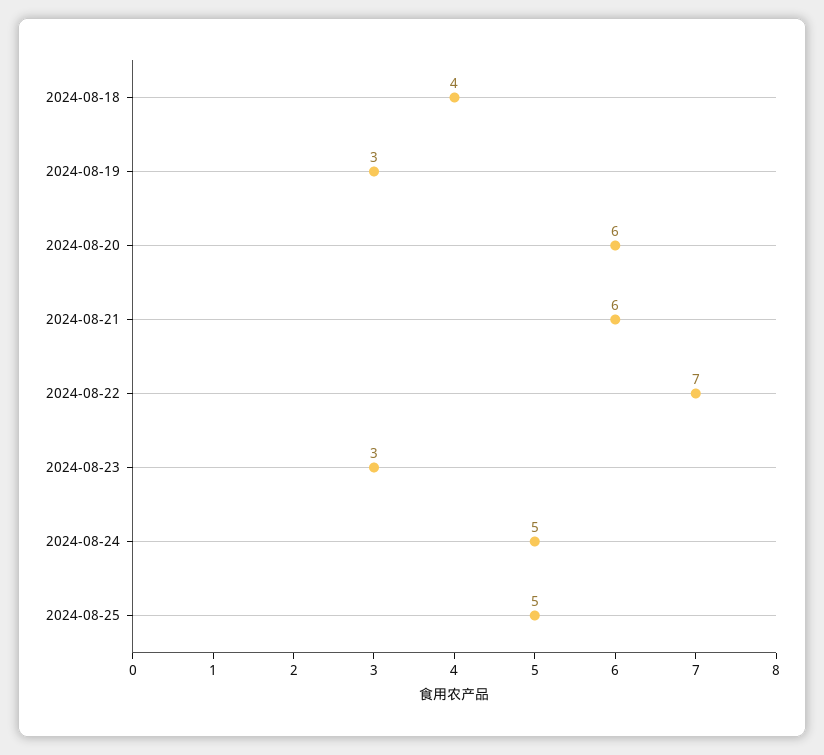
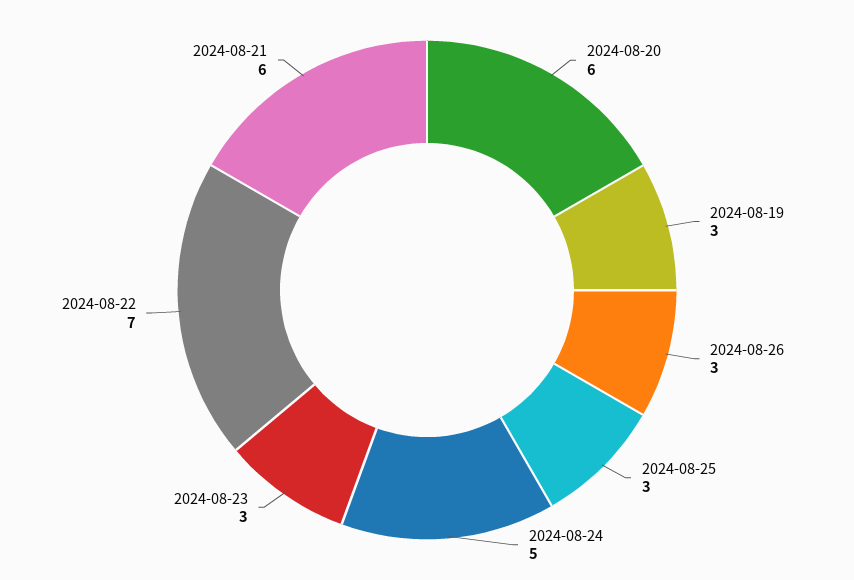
2024-08-18: 4 -> none
2024-08-25: 5 -> 3
2024-08-26: none -> 3

